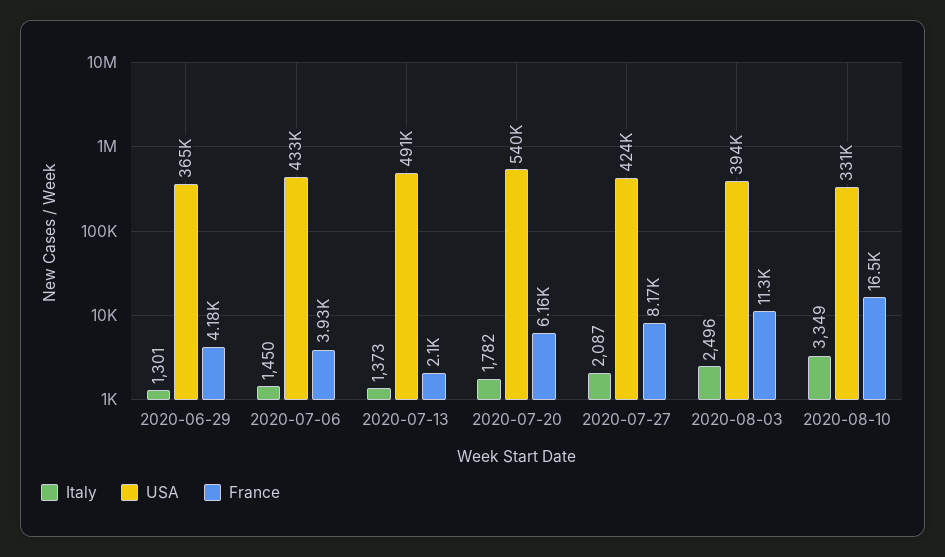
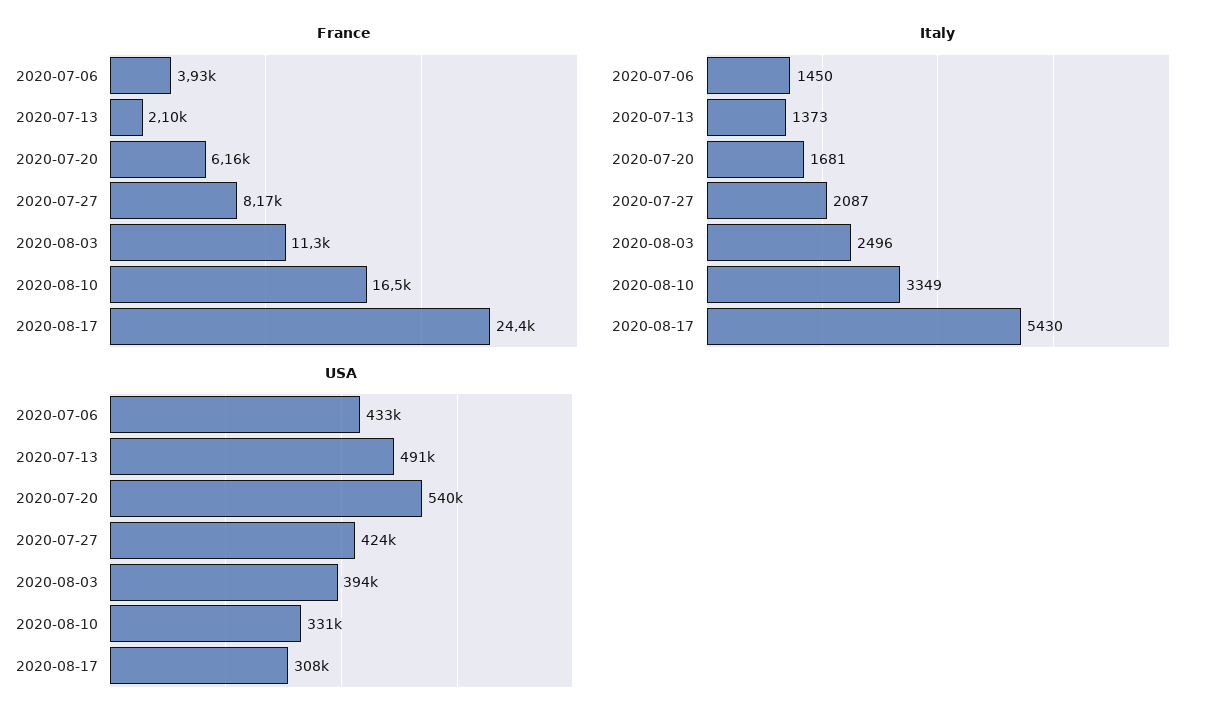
Italy, 2020-06-29: 1301 -> none
USA, 2020-06-29: 365000 -> none
France, 2020-06-29: 4180 -> none
Italy, 2020-07-20: 1782 -> 1681
France, 2020-08-17: none -> 24400
Italy, 2020-08-17: none -> 5430
USA, 2020-08-17: none -> 308000

